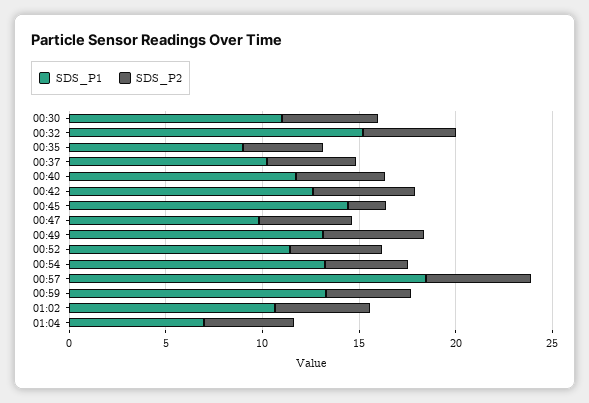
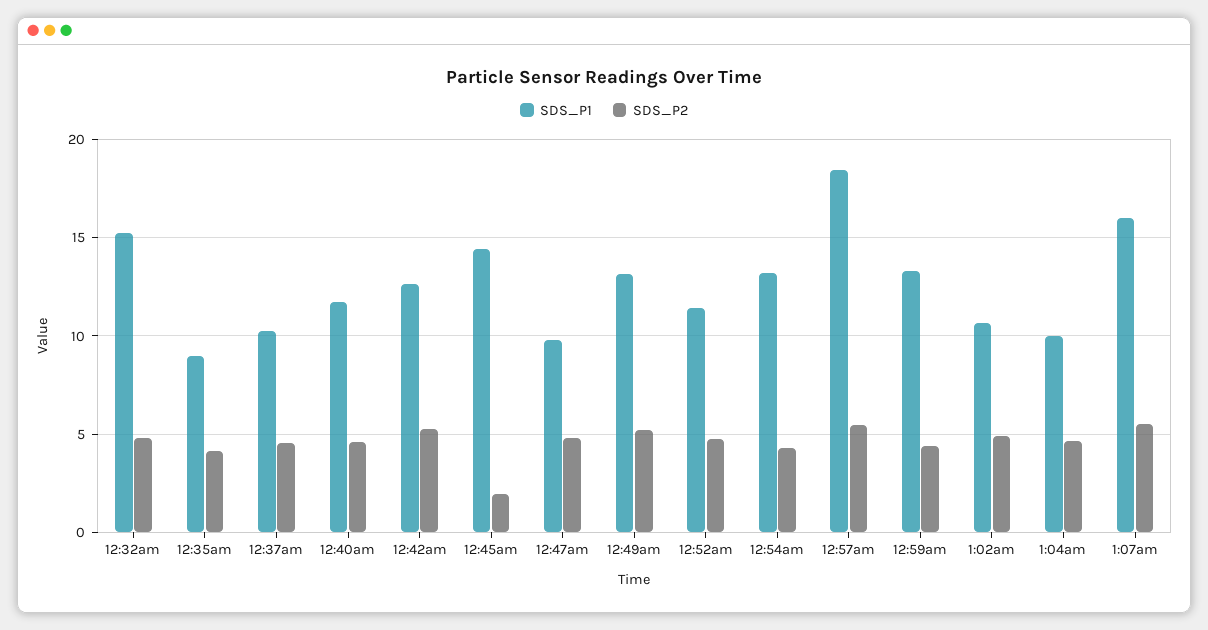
SDS_P1, 00:30: 11 -> none
SDS_P2, 00:30: 5 -> none
SDS_P1, 01:04: 7 -> 10
SDS_P1, 1:07am: none -> 16
SDS_P2, 1:07am: none -> 5.5

